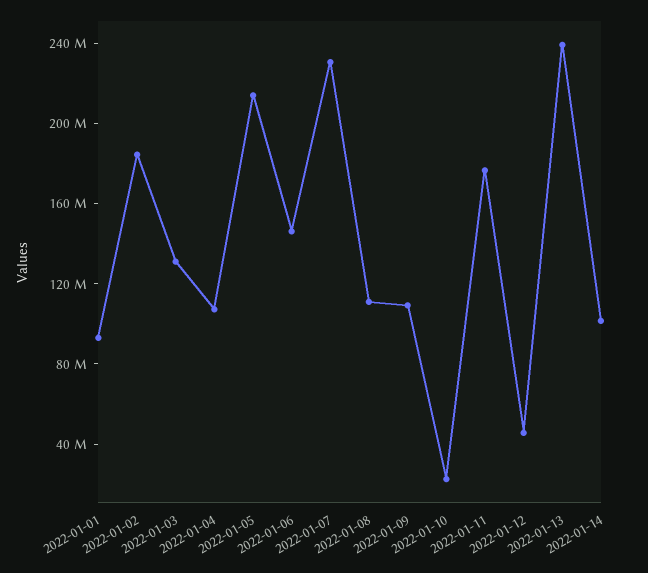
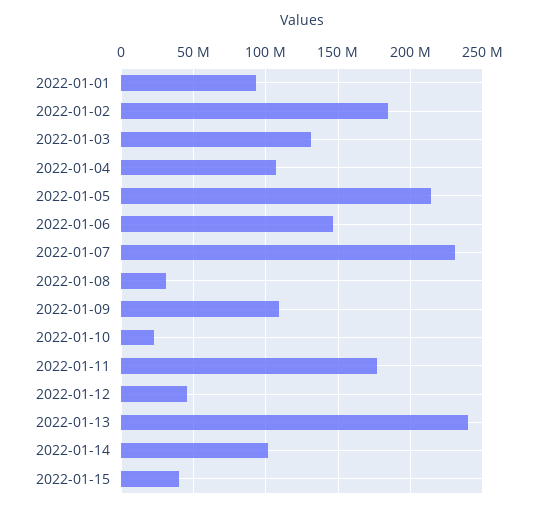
2022-01-08: 110000000 -> 30000000
2022-01-15: none -> 40000000

